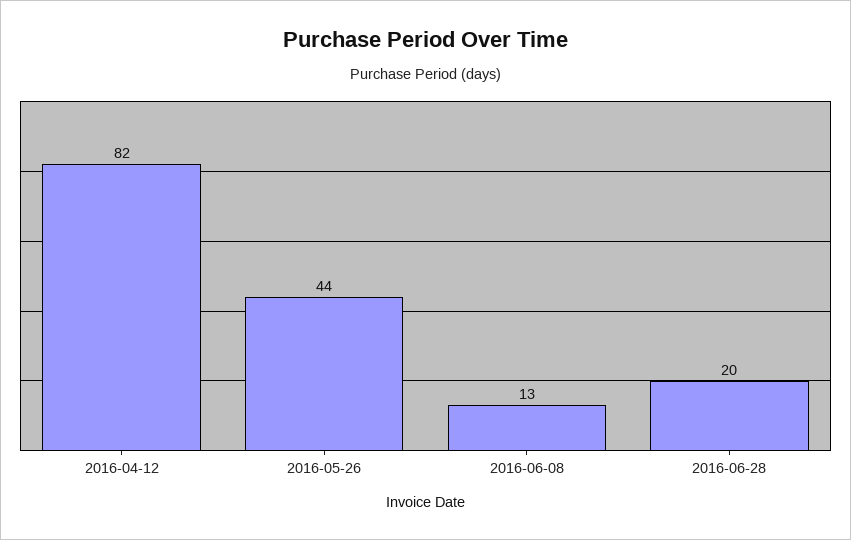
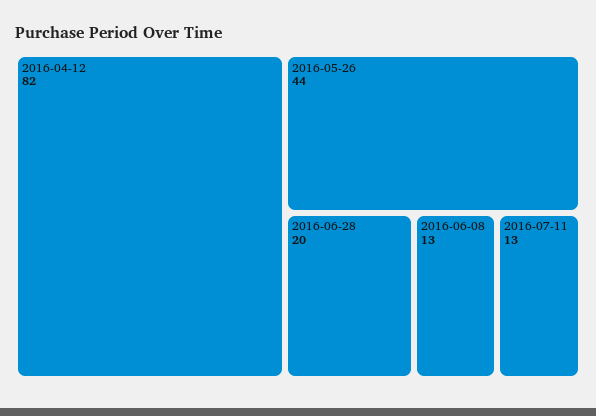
2016-07-11: none -> 13

